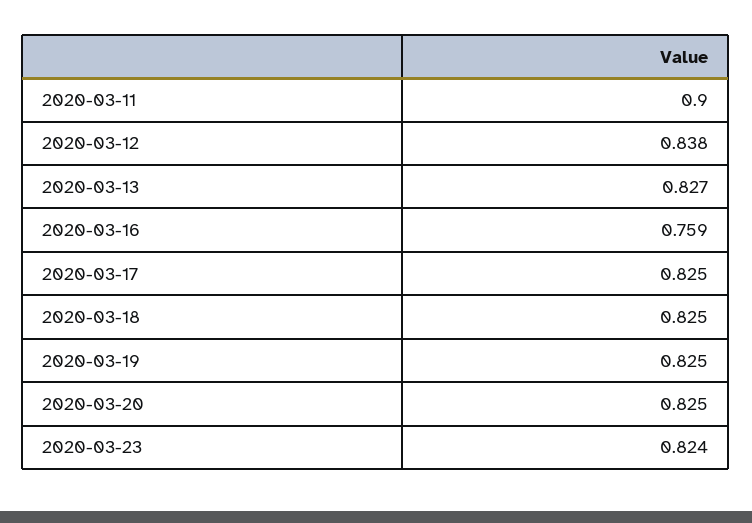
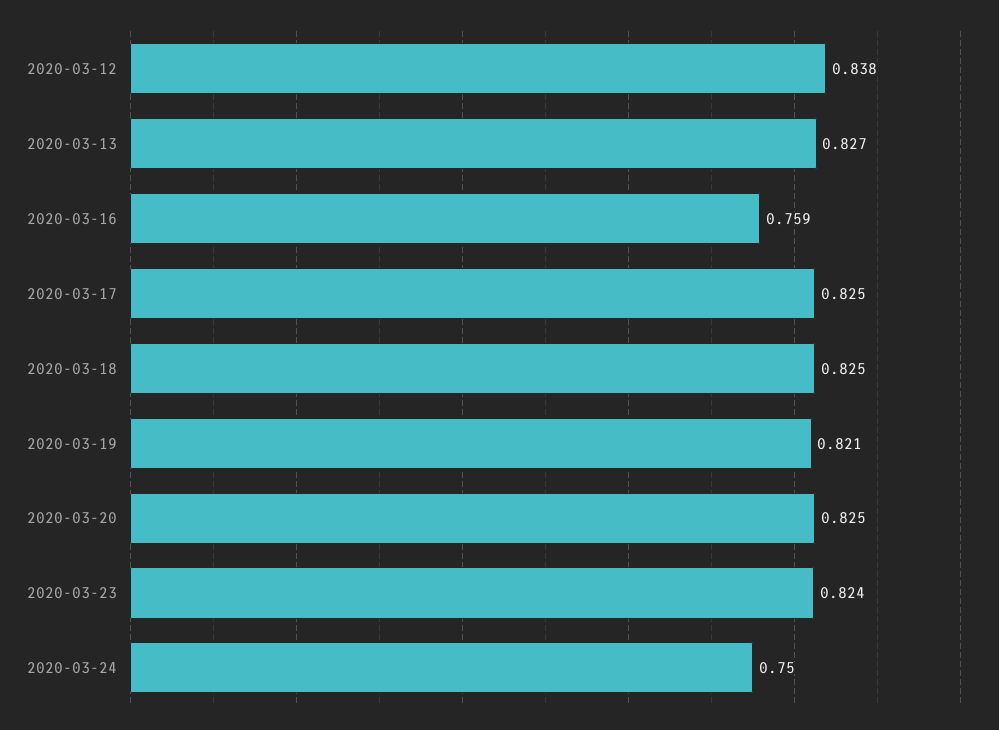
2020-03-11: 0.9 -> none
2020-03-19: 0.825 -> 0.821
2020-03-24: none -> 0.75

